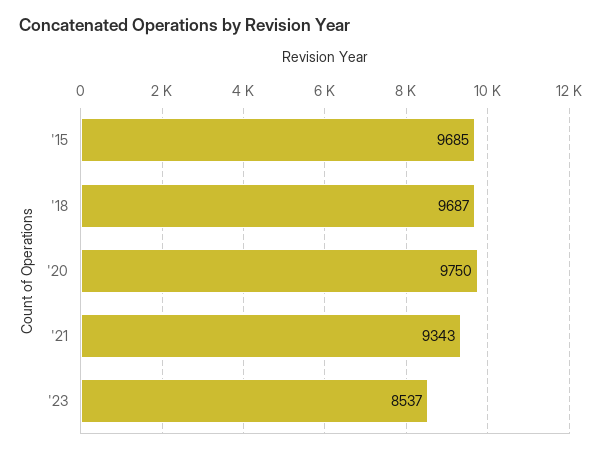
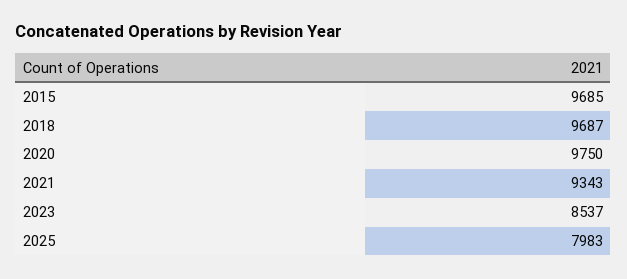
2025: none -> 7983

